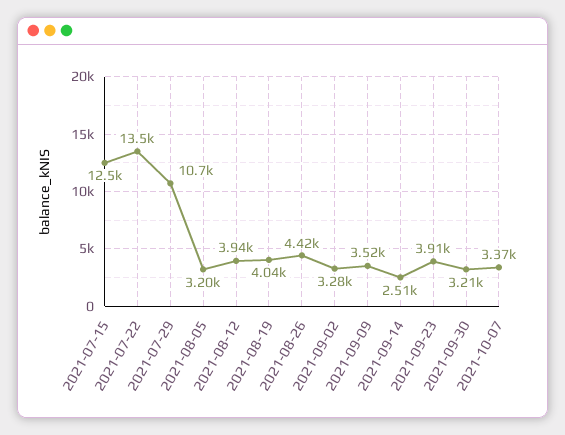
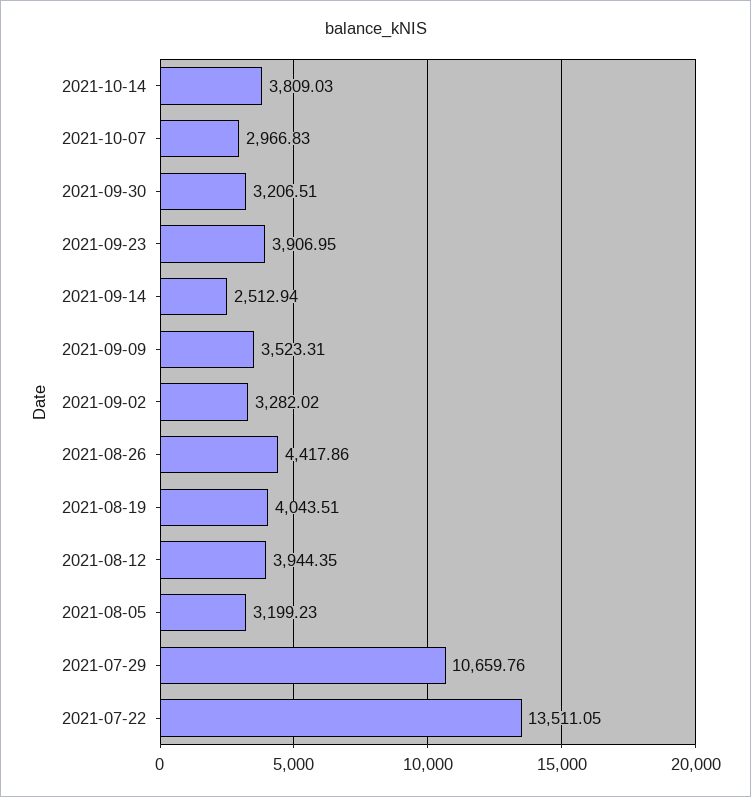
2021-07-15: 12500 -> none
2021-10-07: 3370 -> 2966.83
2021-10-14: none -> 3809.03

